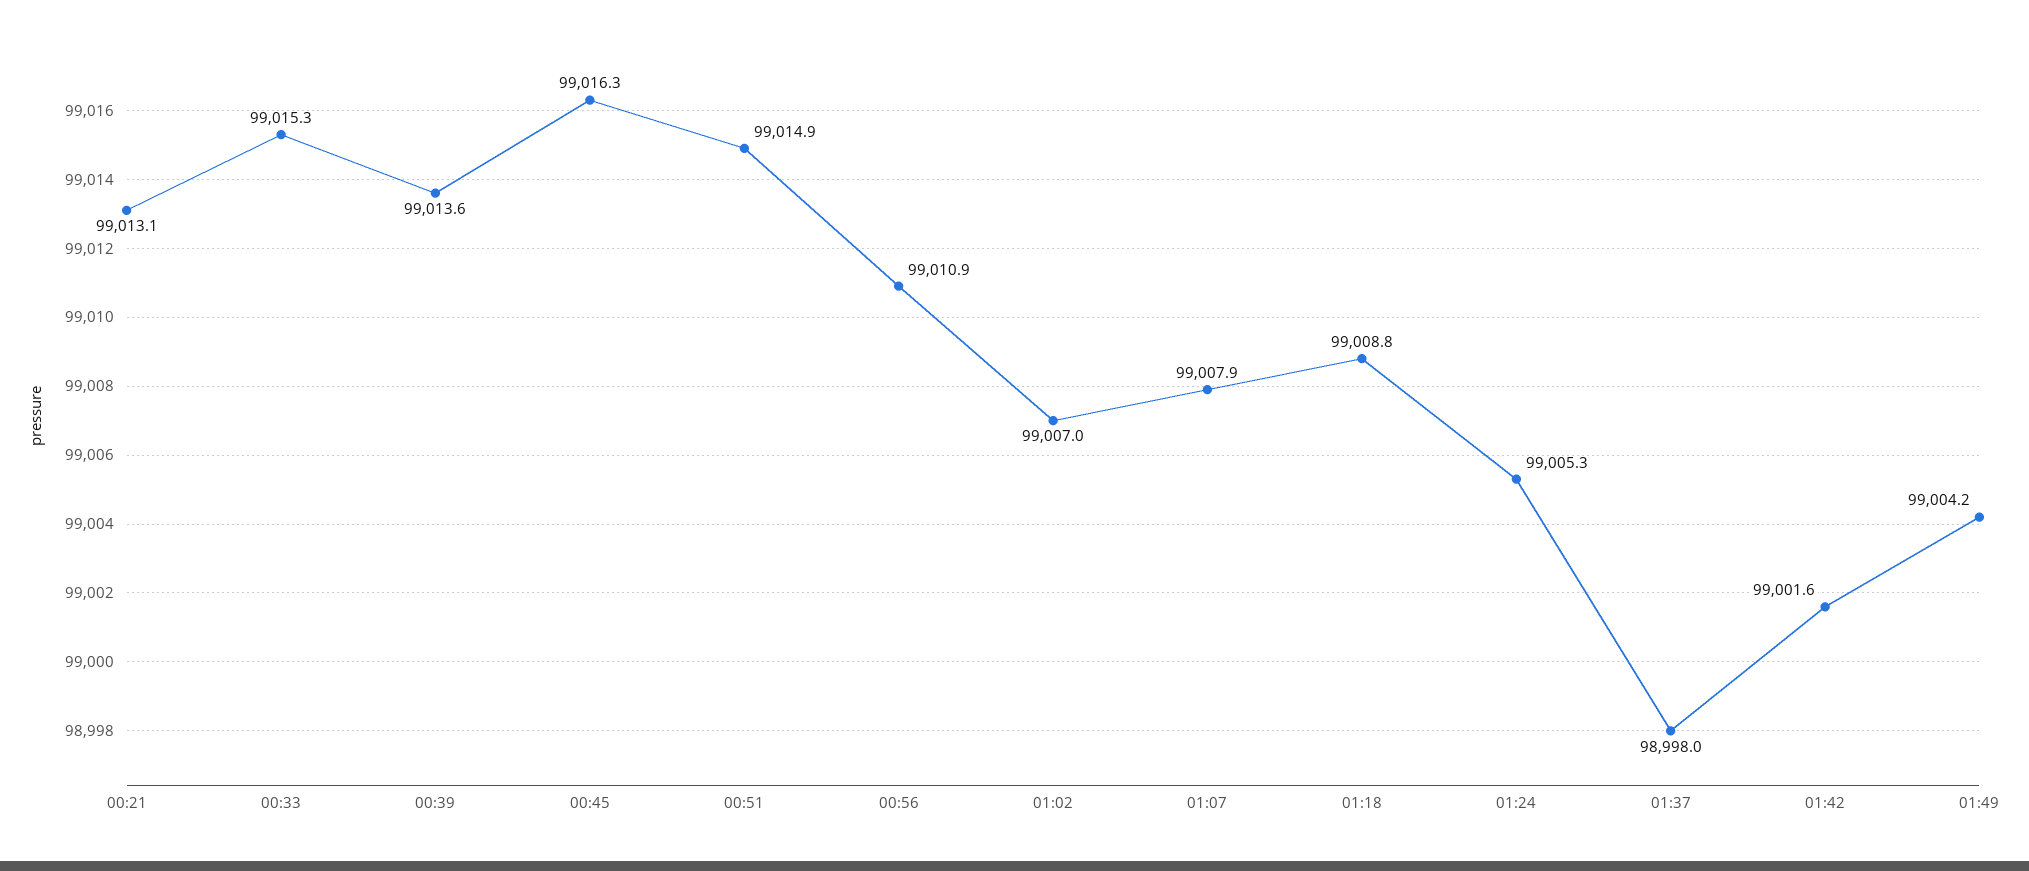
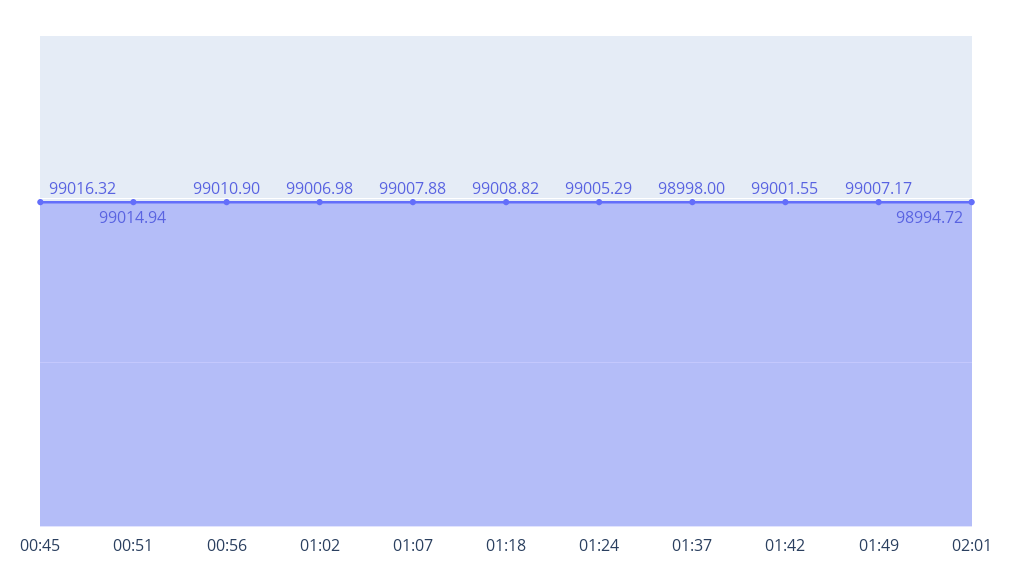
00:21: 99013.1 -> none
00:33: 99015.3 -> none
00:39: 99013.6 -> none
01:49: 99004.2 -> 99007.17
02:01: none -> 98994.72

